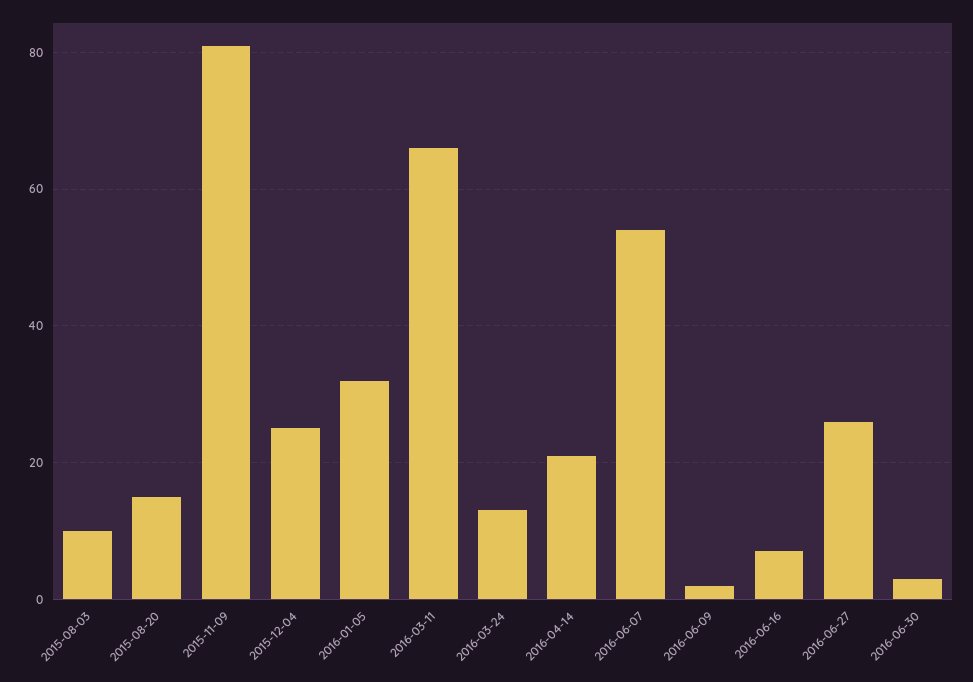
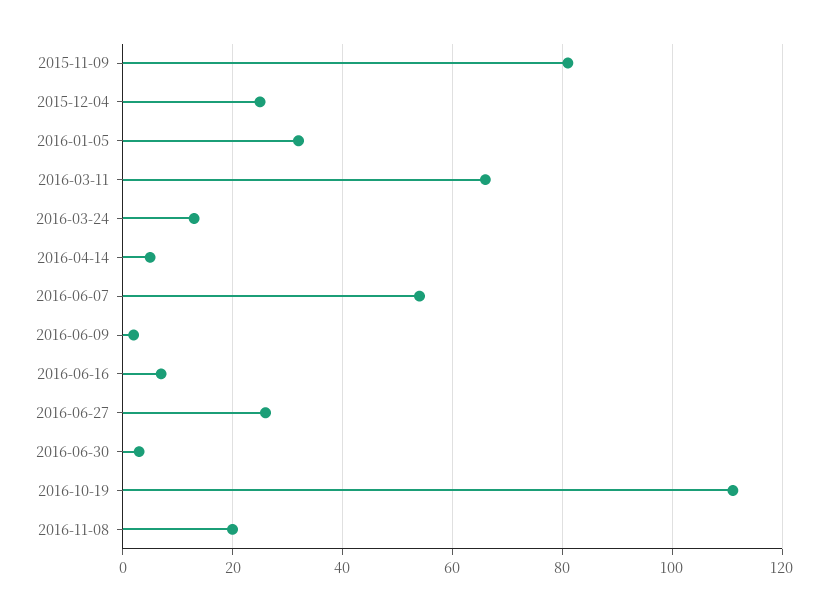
2015-08-03: 10 -> none
2015-08-20: 15 -> none
2016-04-14: 20 -> 5
2016-10-19: none -> 110
2016-11-08: none -> 20

